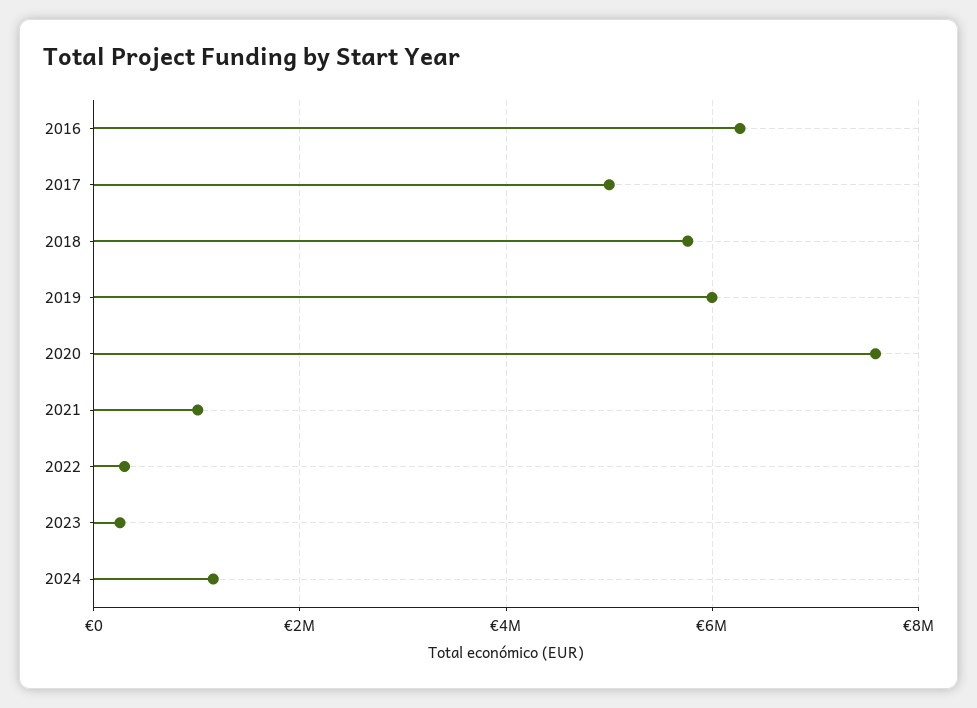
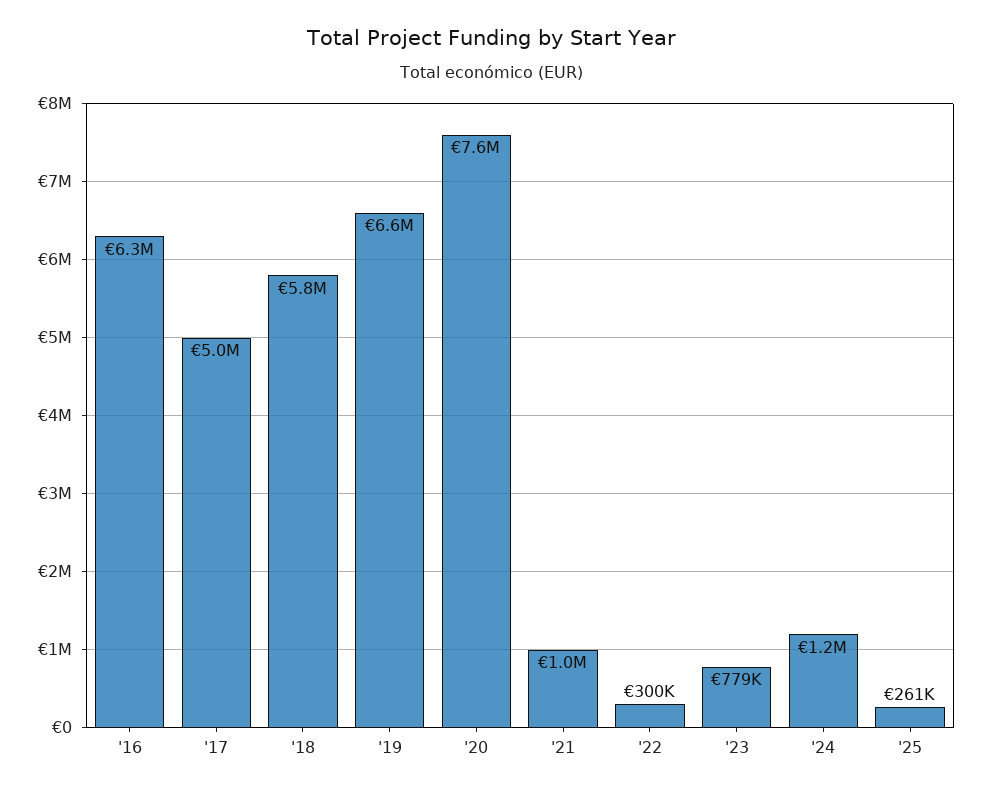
2019: 6000000 -> 6600000
2023: 200000 -> 779000
'25: none -> 261000

